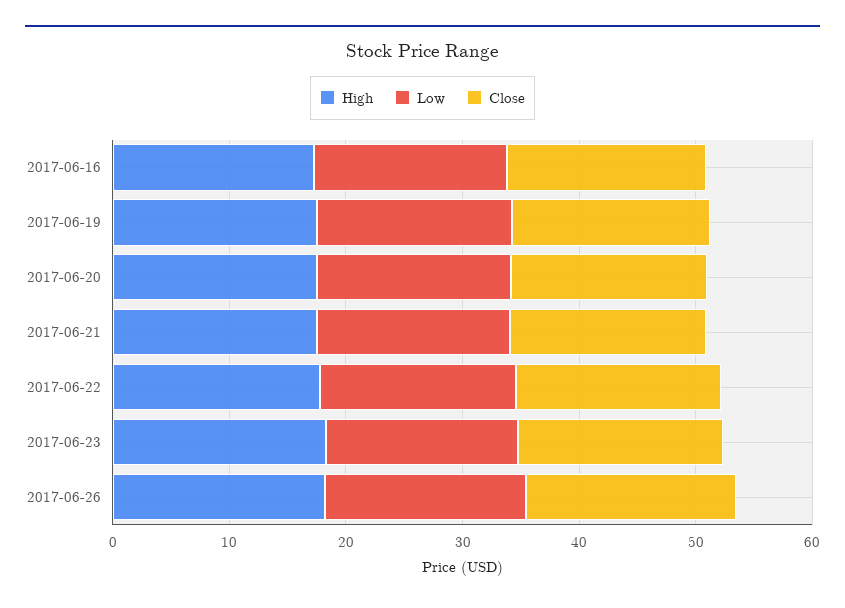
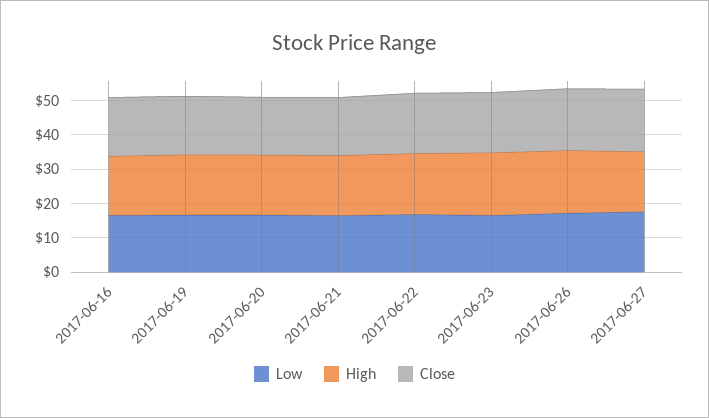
Low, 2017-06-27: none -> 17.5
High, 2017-06-27: none -> 17.5
Close, 2017-06-27: none -> 17.5

